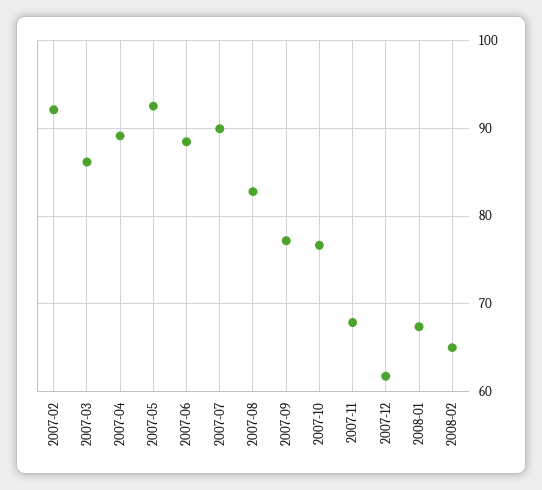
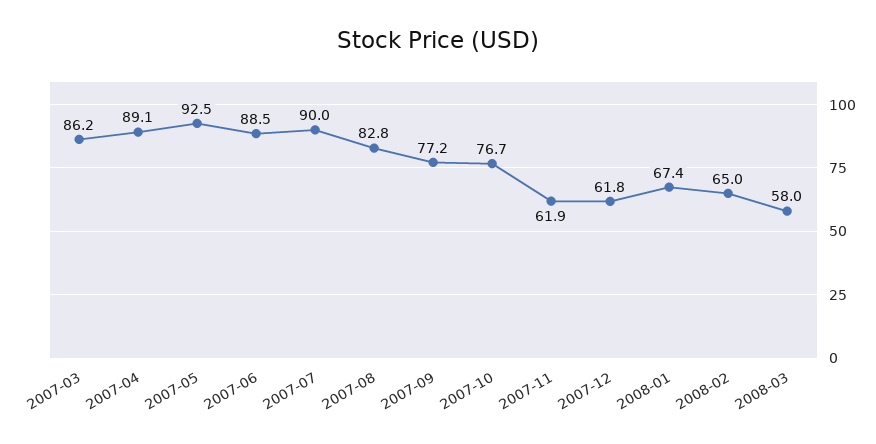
2007-02: 92 -> none
2007-11: 68 -> 61.9
2008-03: none -> 58

